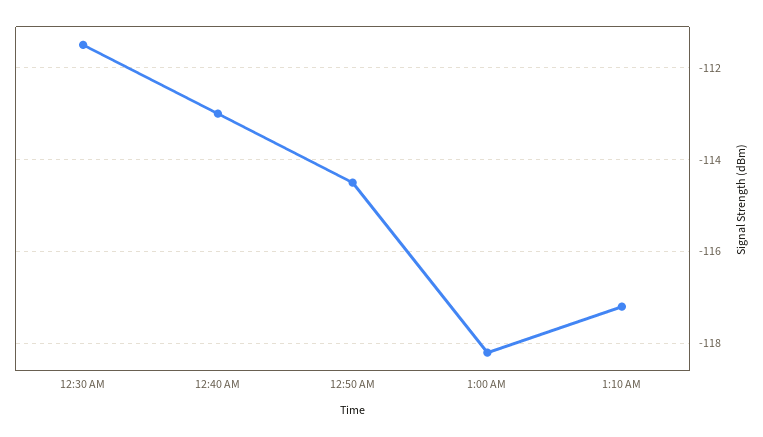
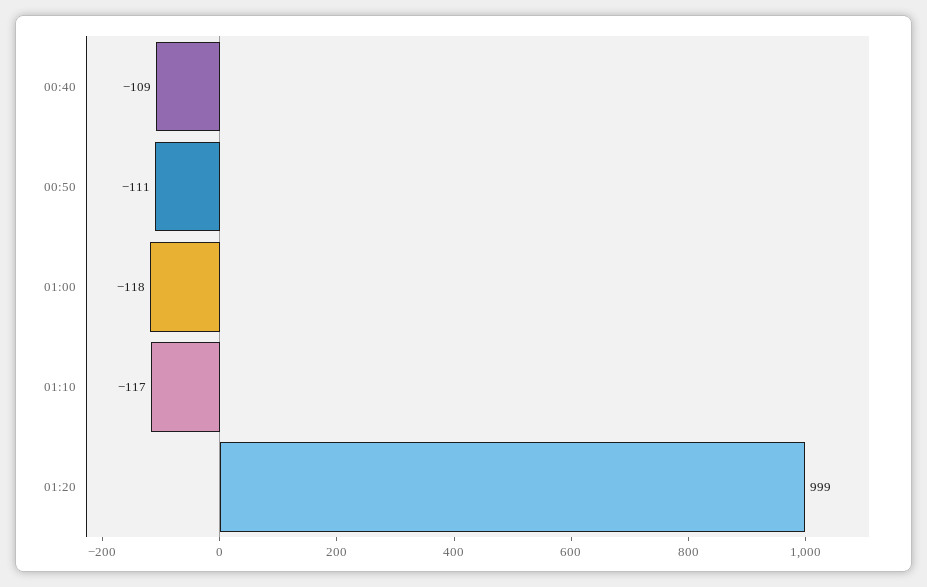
12:30 AM: -111.5 -> none
12:40 AM: -113 -> -109
12:50 AM: -114.5 -> -111
01:20: none -> 999

